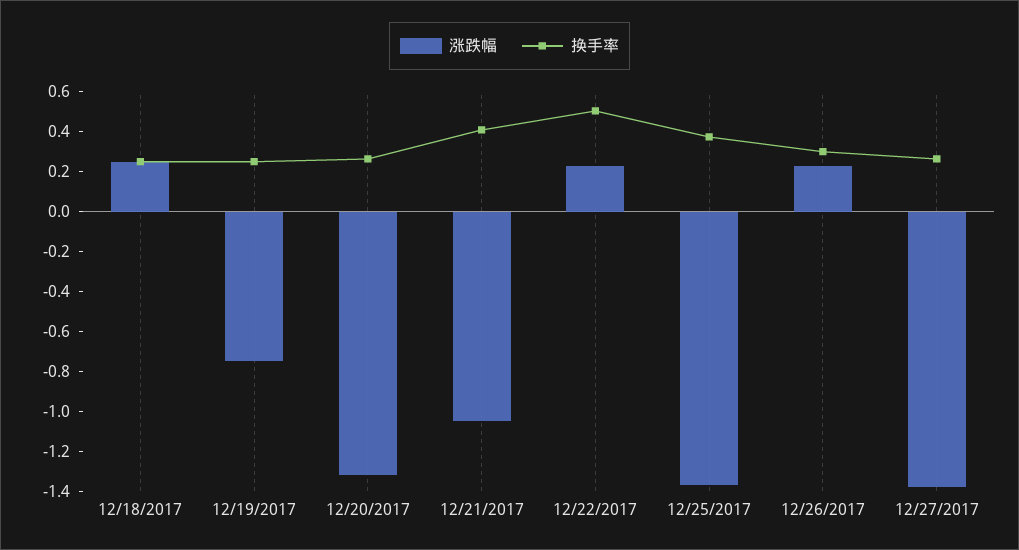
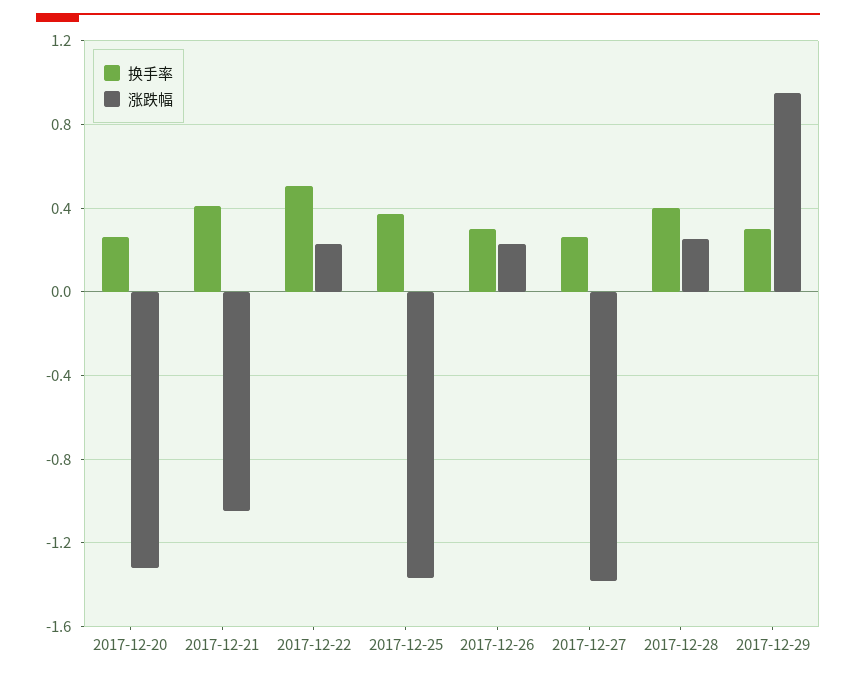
涨跌幅, 12/18/2017: 0.25 -> none
换手率, 12/18/2017: 0.25 -> none
涨跌幅, 12/19/2017: -0.75 -> none
换手率, 12/19/2017: 0.25 -> none
换手率, 2017-12-28: none -> 0.4
涨跌幅, 2017-12-28: none -> 0.25
换手率, 2017-12-29: none -> 0.3
涨跌幅, 2017-12-29: none -> 0.95

